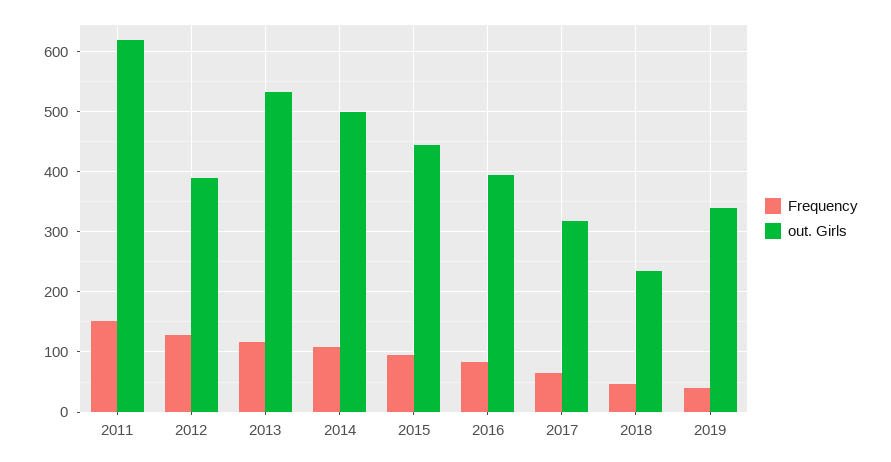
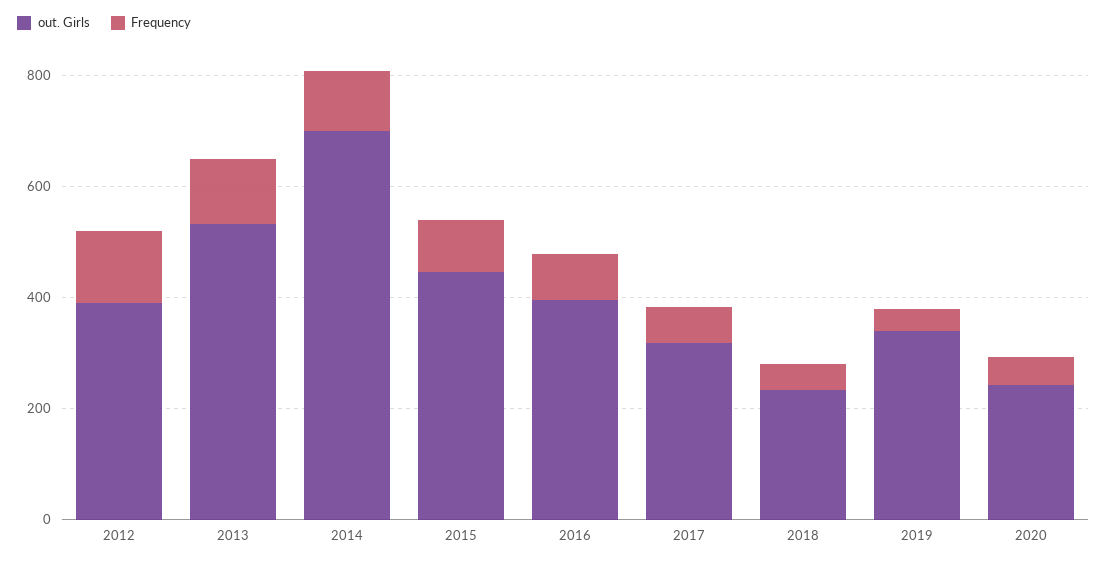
Frequency, 2011: 150 -> none
out. Girls, 2011: 620 -> none
out. Girls, 2014: 500 -> 700
out. Girls, 2020: none -> 250
Frequency, 2020: none -> 50

